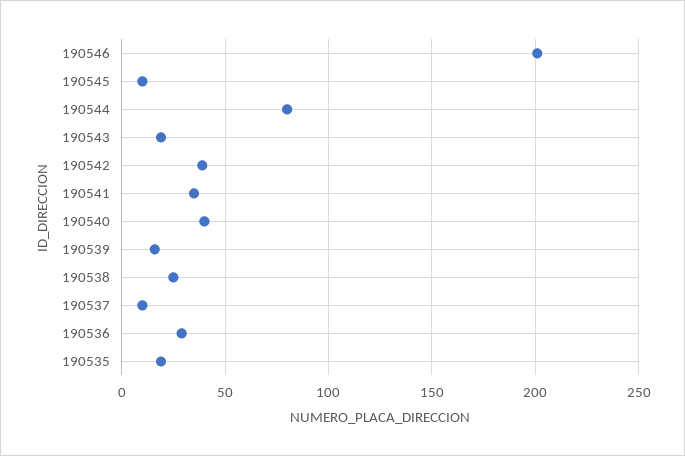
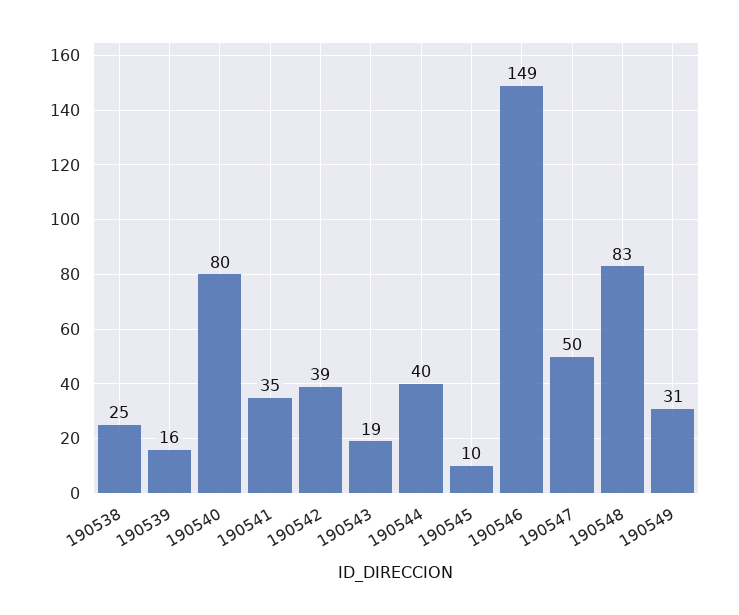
190546: 200 -> 149
190544: 80 -> 40
190540: 40 -> 80
190537: 10 -> none
190536: 30 -> none
190535: 20 -> none
190547: none -> 50
190548: none -> 83
190549: none -> 31

